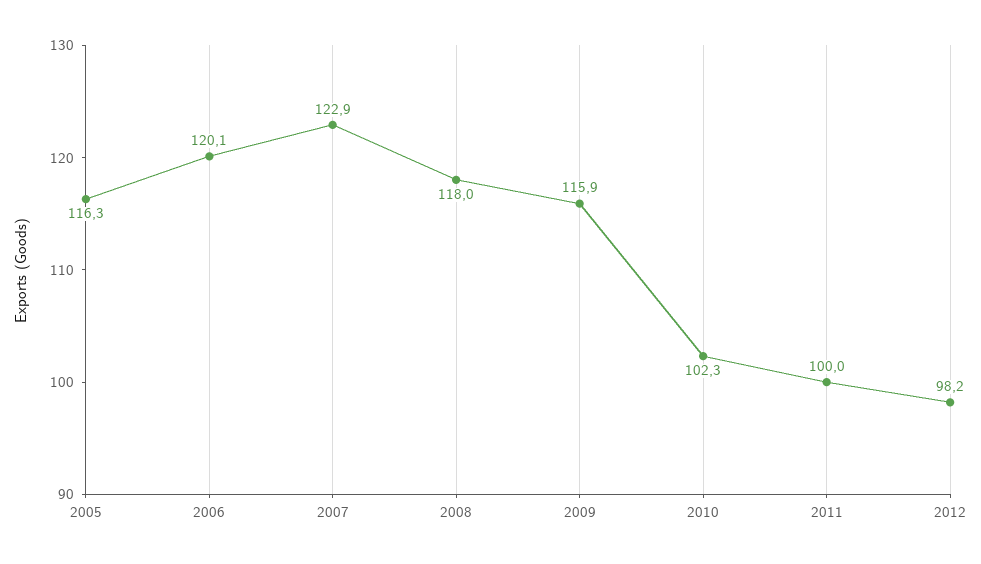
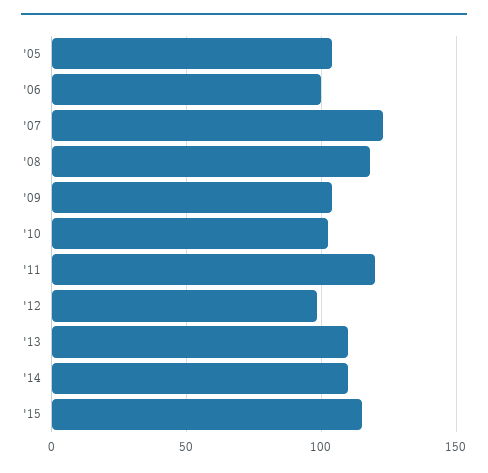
2005: 116.3 -> 105
2006: 120.1 -> 100
2009: 115.9 -> 105
2011: 100 -> 120
'13: none -> 110
'14: none -> 110
'15: none -> 115

